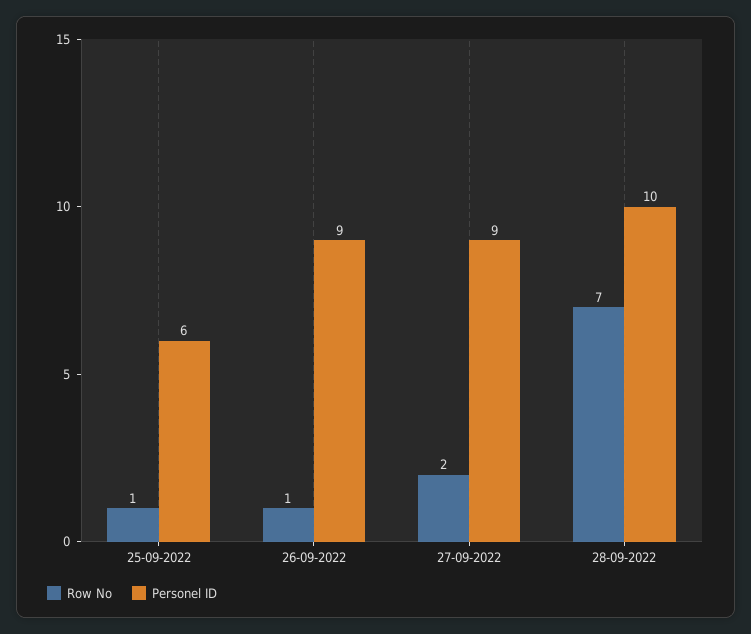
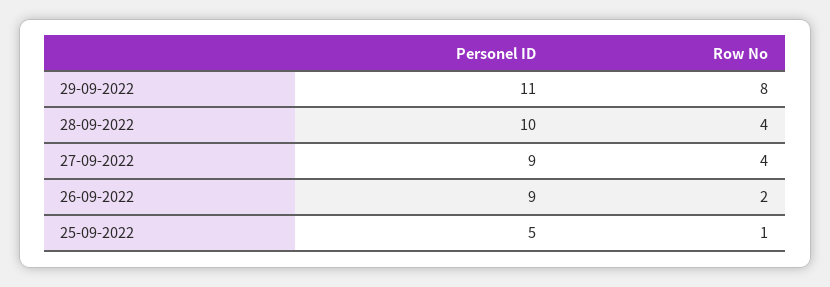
Personel ID, 25-09-2022: 6 -> 5
Row No, 26-09-2022: 1 -> 2
Row No, 27-09-2022: 2 -> 4
Row No, 28-09-2022: 7 -> 4
Personel ID, 29-09-2022: none -> 11
Row No, 29-09-2022: none -> 8

